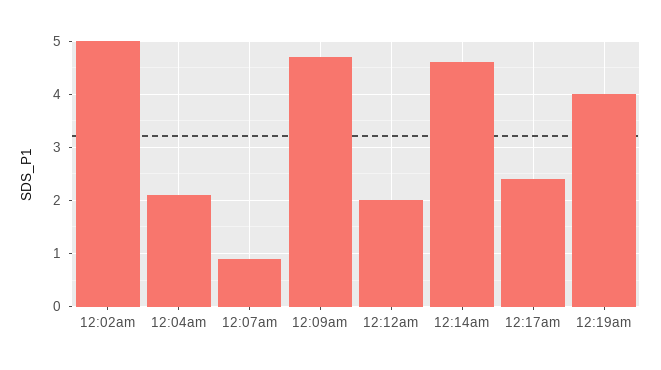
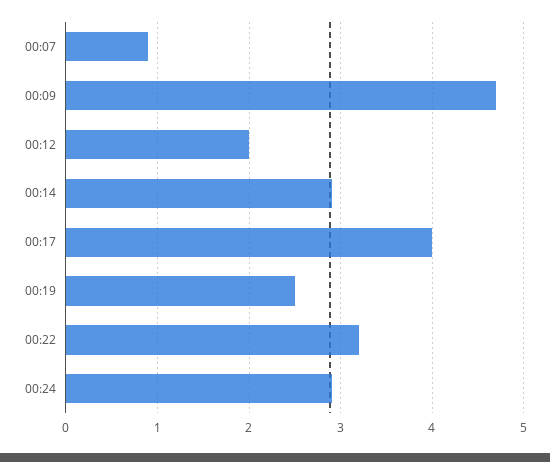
12:02am: 5 -> none
12:04am: 2 -> none
12:14am: 4.5 -> 2.9
12:17am: 2.5 -> 4
12:19am: 4 -> 2.5
00:22: none -> 3.2
00:24: none -> 2.9

